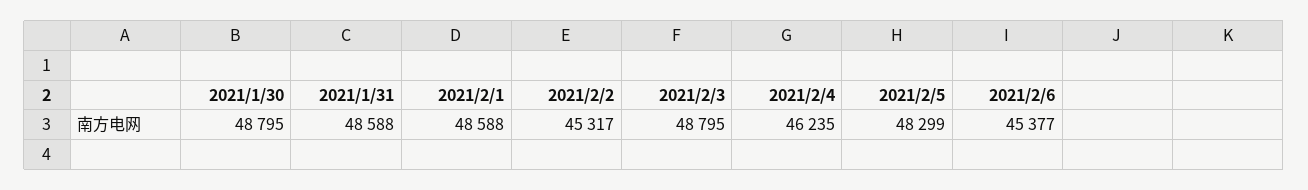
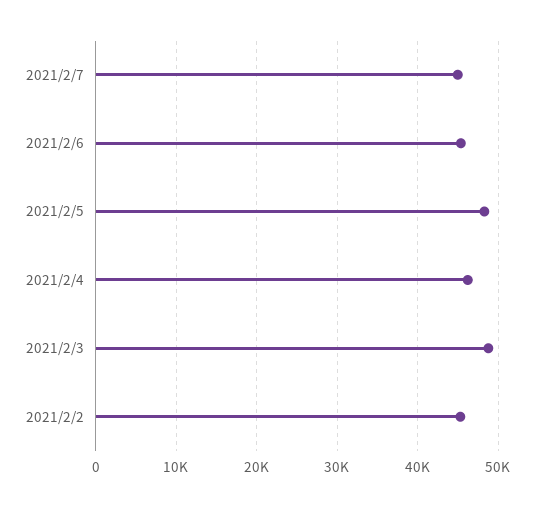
2021/1/30: 48795 -> none
2021/1/31: 48588 -> none
2021/2/1: 48588 -> none
2021/2/7: none -> 45000

